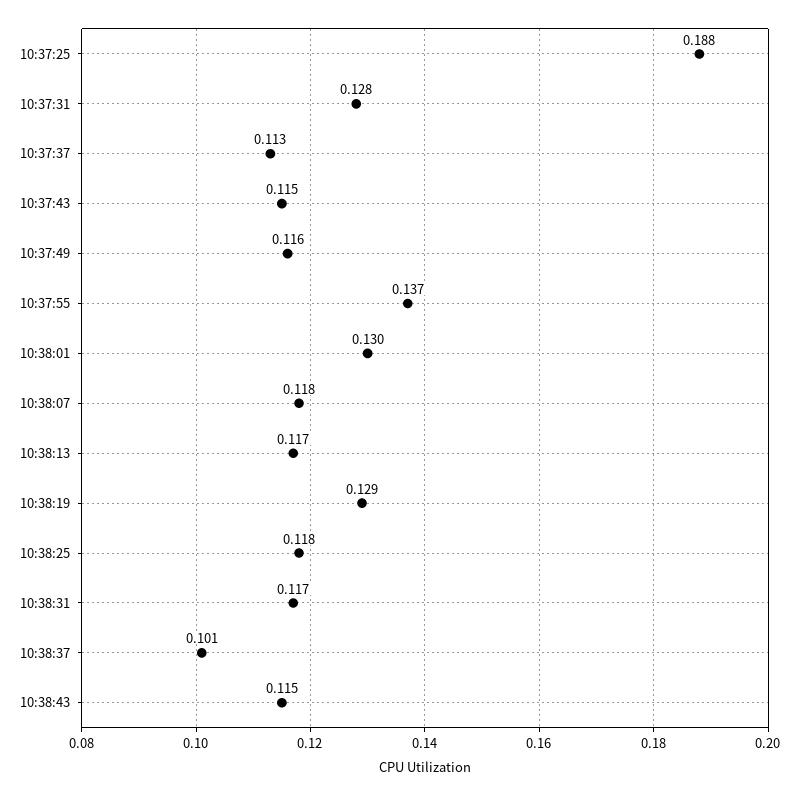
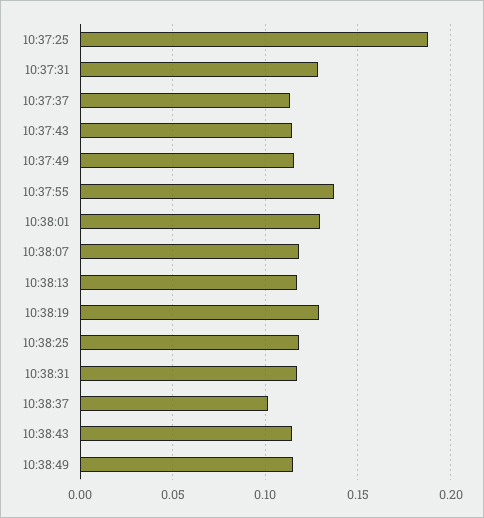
10:38:49: none -> 0.115

